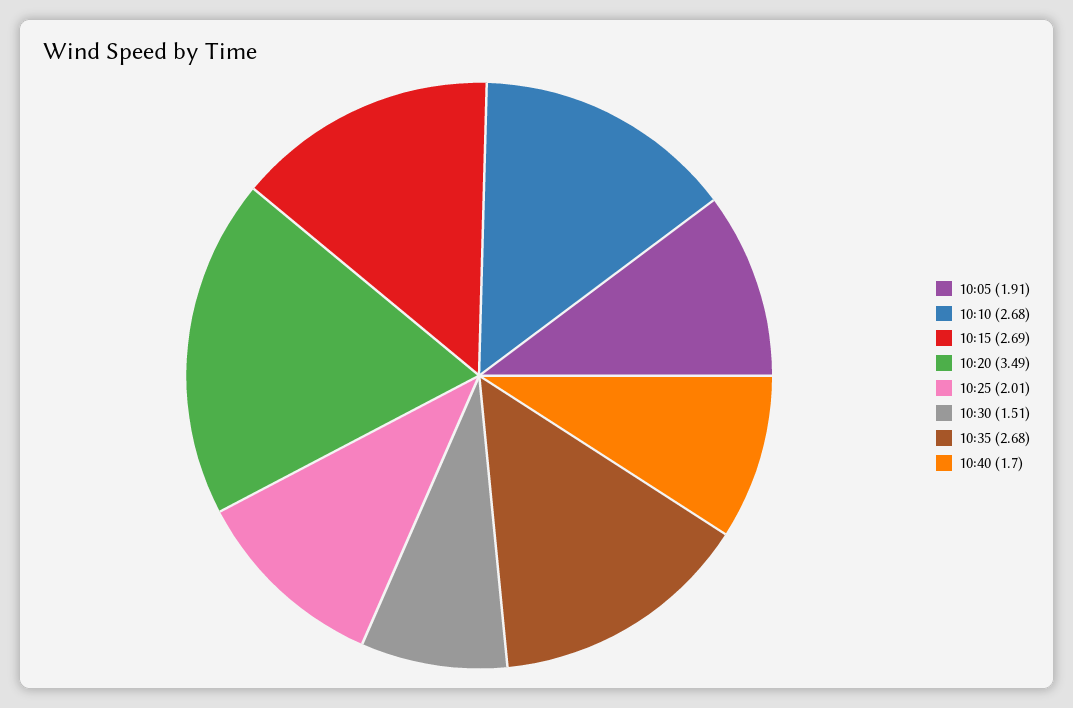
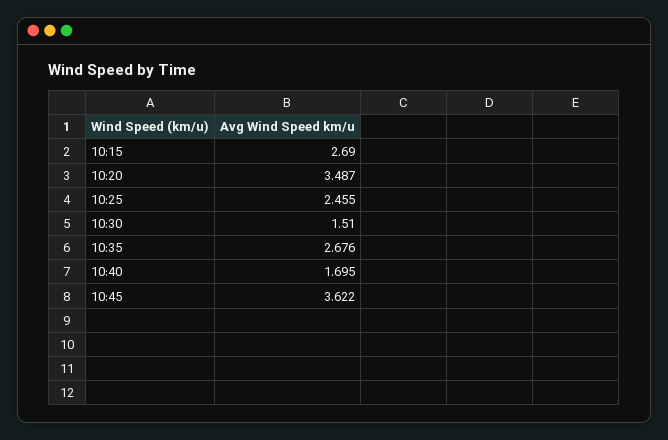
10:05: 1.91 -> none
10:10: 2.68 -> none
10:25: 2.01 -> 2.455
10:45: none -> 3.622

